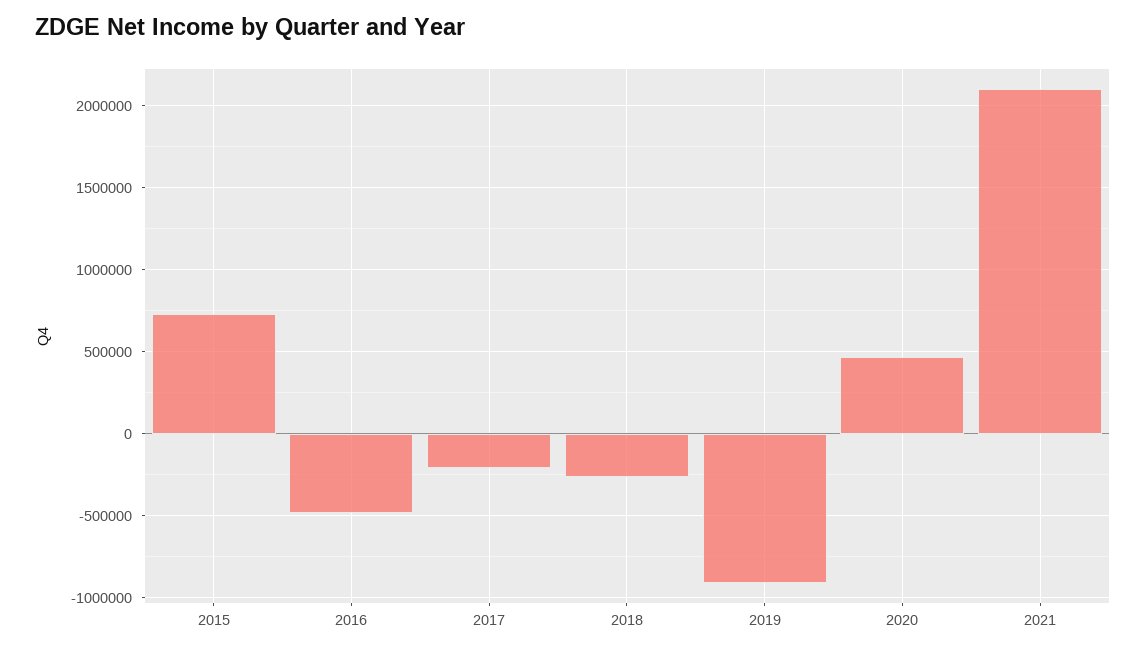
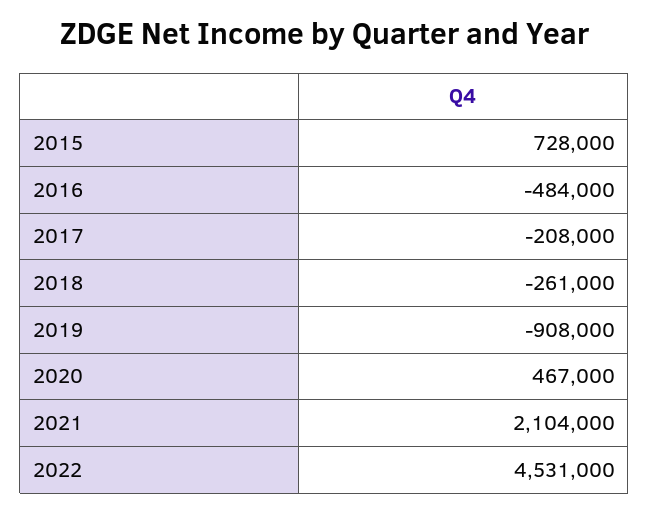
2022: none -> 4531000

